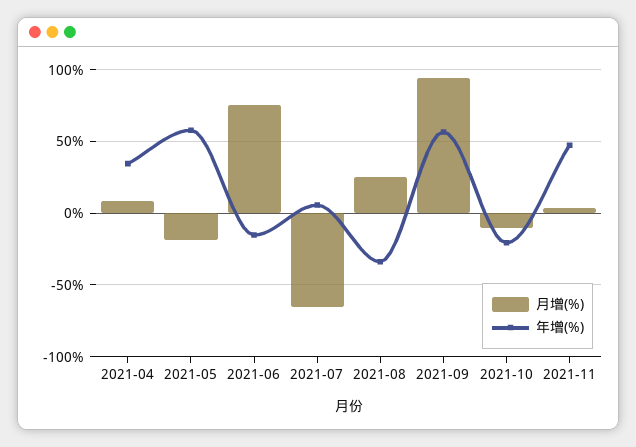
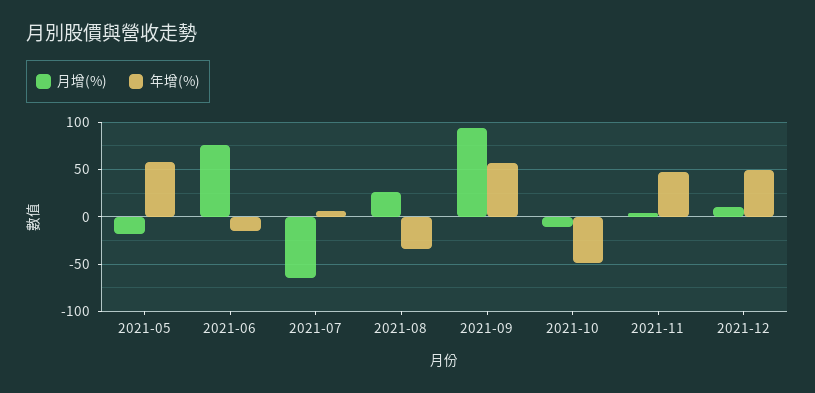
月增(%), 2021-04: 10 -> none
年增(%), 2021-04: 35 -> none
年增(%), 2021-10: -20 -> -50
月增(%), 2021-12: none -> 10
年增(%), 2021-12: none -> 50

